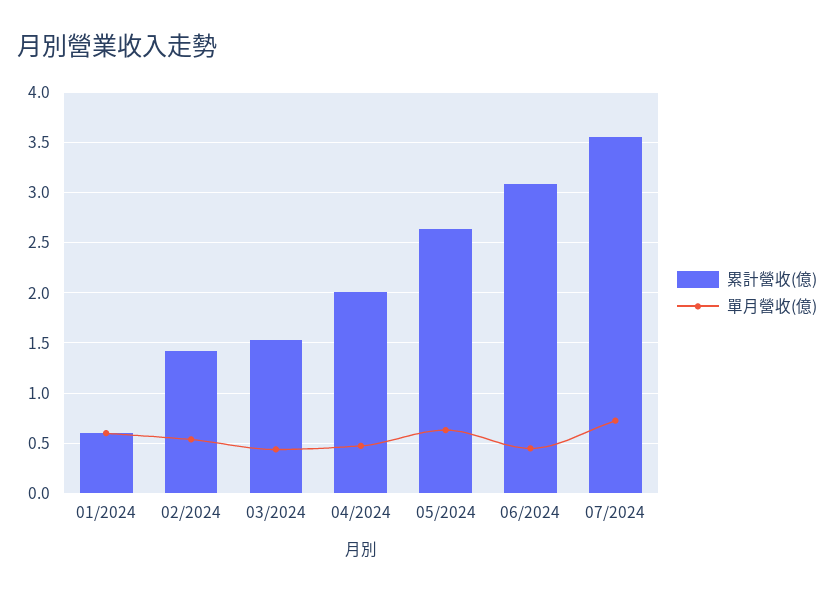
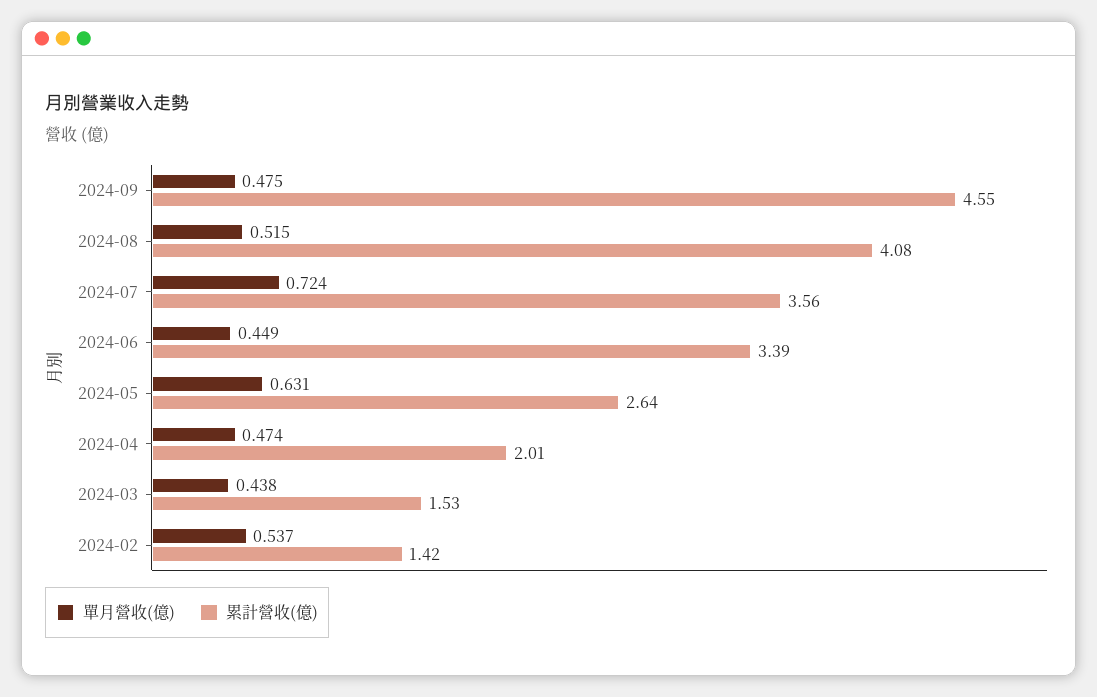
累計營收(億), 01/2024: 0.6 -> none
單月營收(億), 01/2024: 0.6 -> none
累計營收(億), 06/2024: 3.1 -> 3.39
單月營收(億), 2024-09: none -> 0.475
累計營收(億), 2024-09: none -> 4.55
單月營收(億), 2024-08: none -> 0.515
累計營收(億), 2024-08: none -> 4.08

